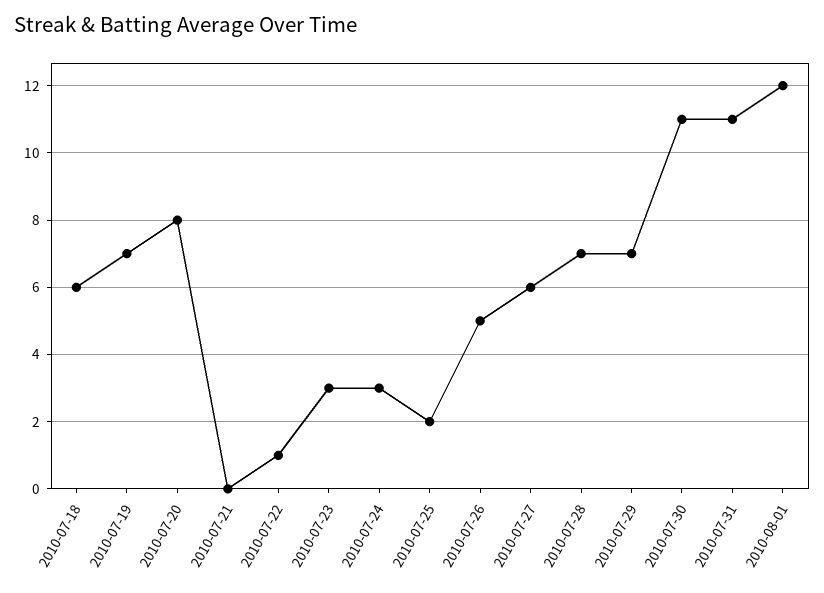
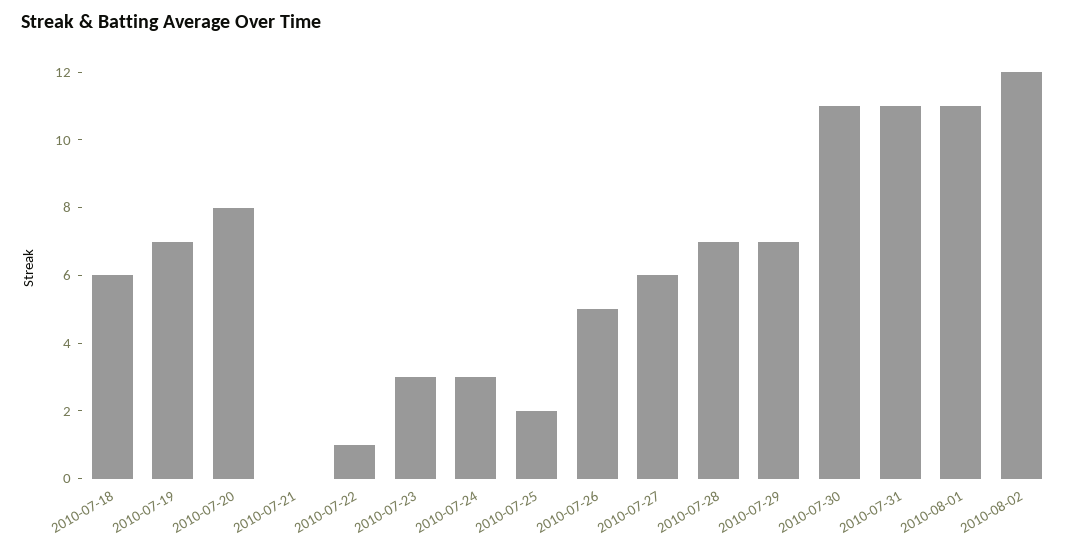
2010-08-01: 12 -> 11
2010-08-02: none -> 12

